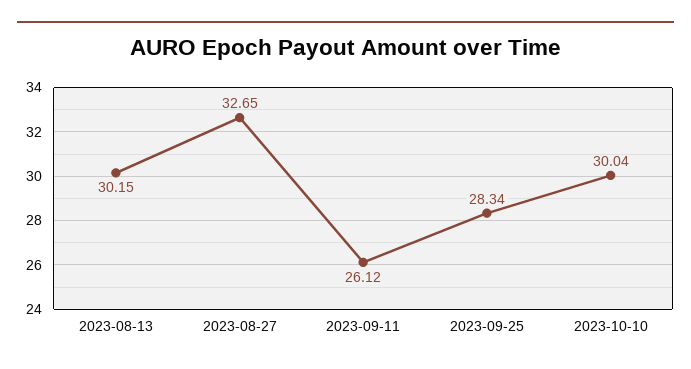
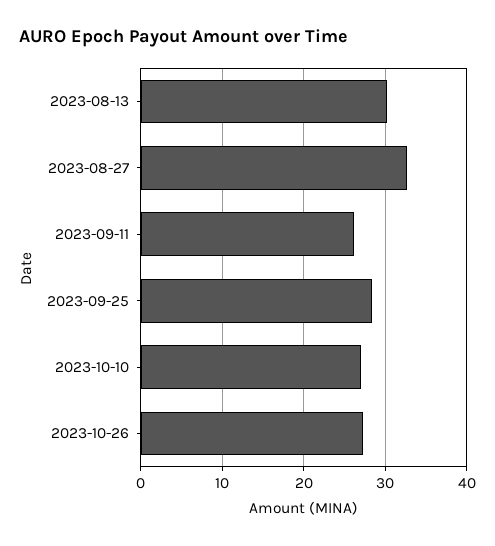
2023-10-10: 30.04 -> 27
2023-10-26: none -> 27

